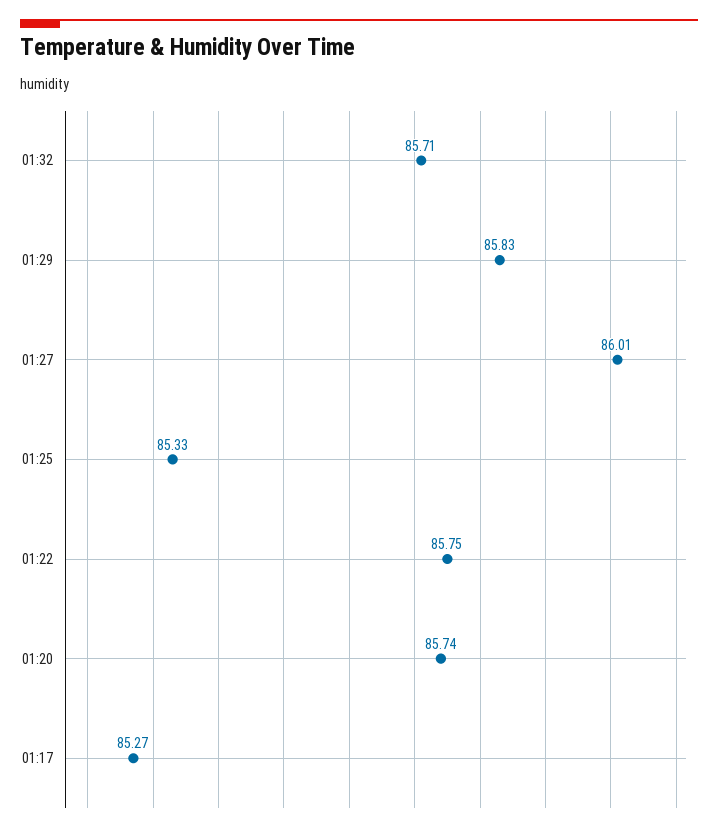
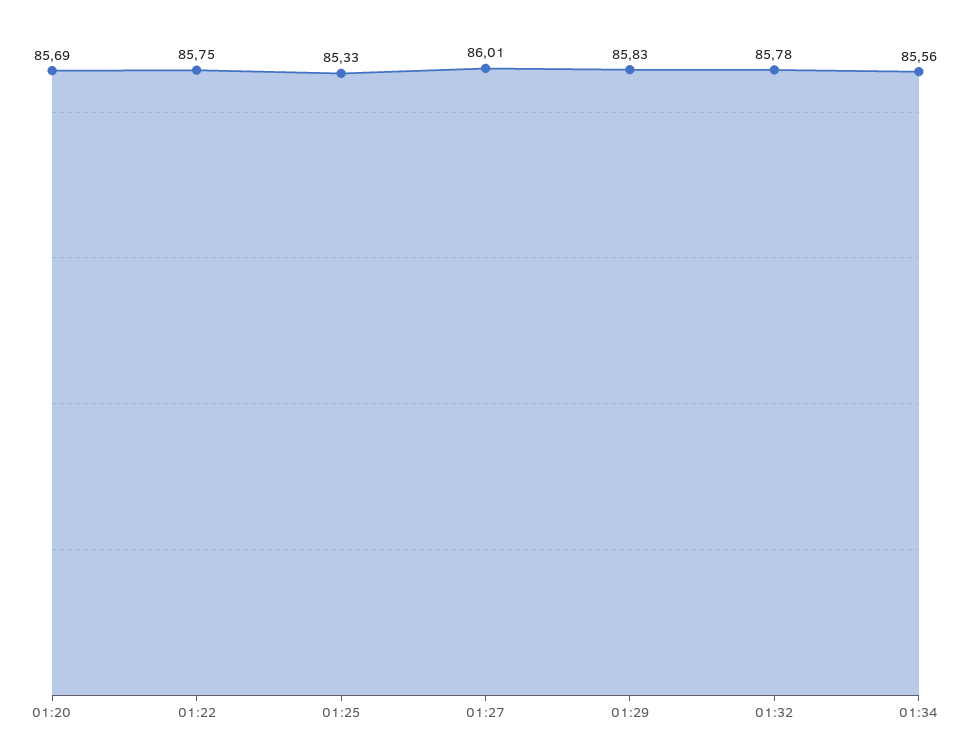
01:32: 85.71 -> 85.78
01:20: 85.74 -> 85.69
01:17: 85.27 -> none
01:34: none -> 85.56

